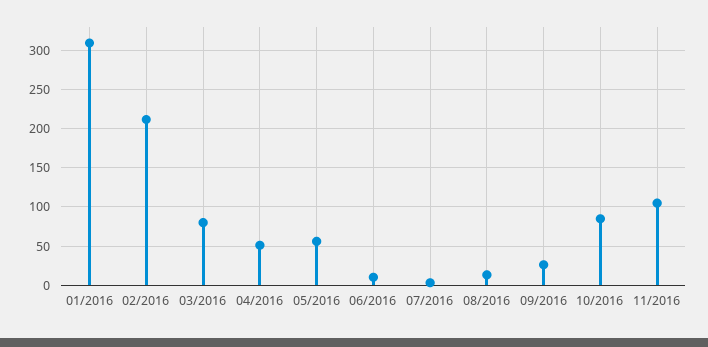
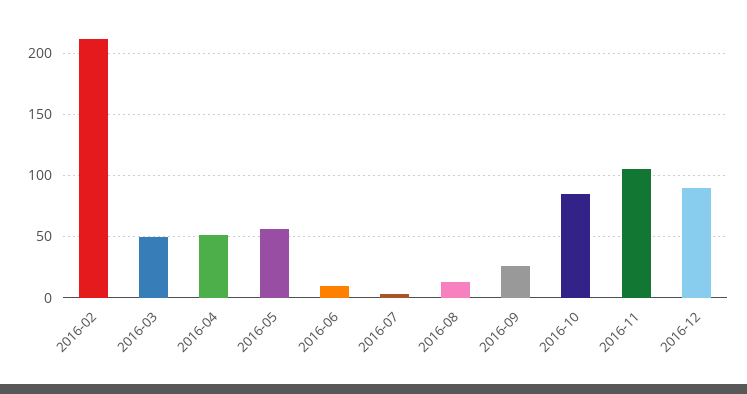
01/2016: 310 -> none
03/2016: 80 -> 50
2016-12: none -> 90

